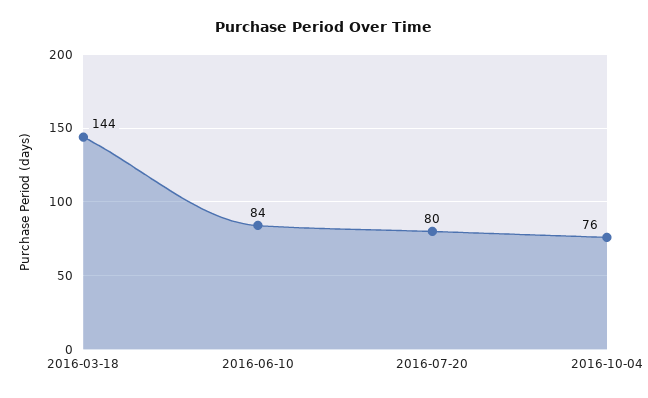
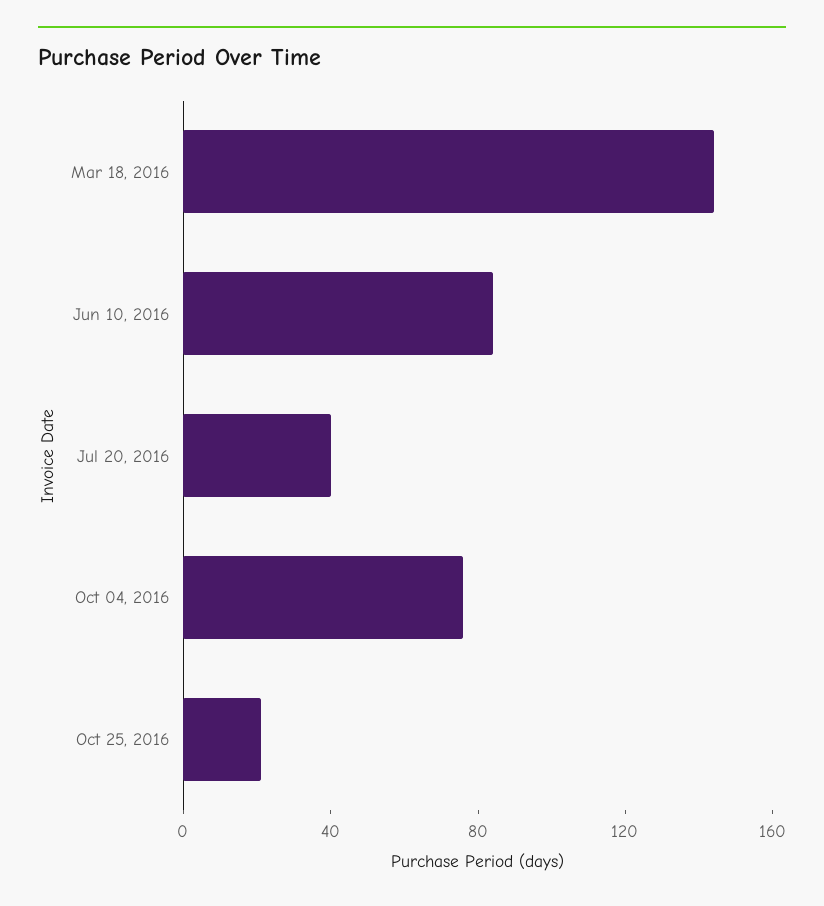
2016-07-20: 80 -> 40
Oct 25, 2016: none -> 20

